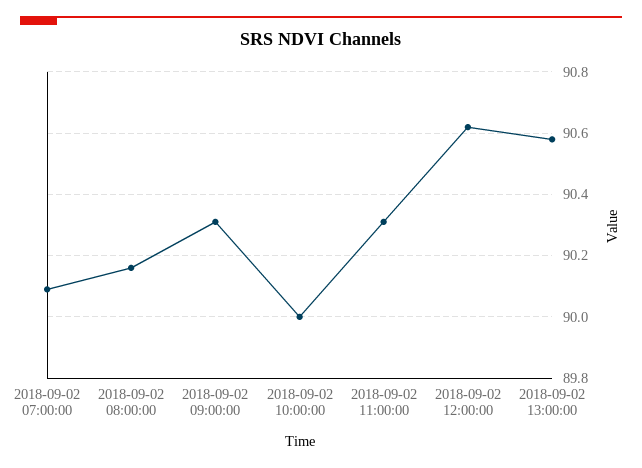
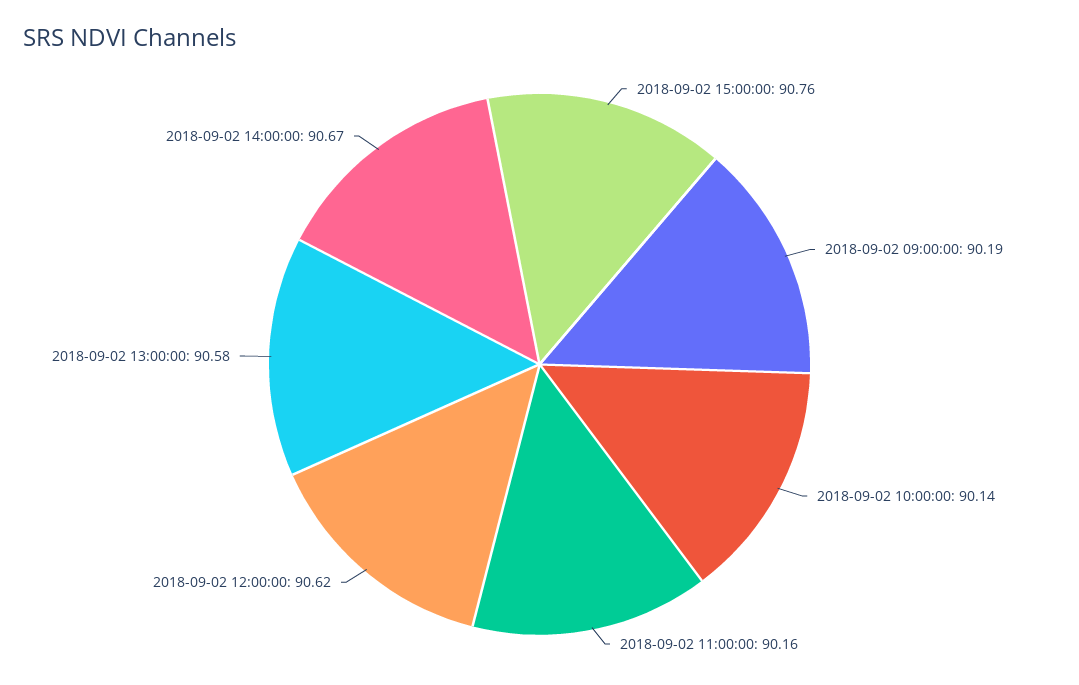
2018-09-02 07:00:00: 90.1 -> none
2018-09-02 08:00:00: 90.15 -> none
2018-09-02 09:00:00: 90.3 -> 90.19
2018-09-02 10:00:00: 90 -> 90.14
2018-09-02 11:00:00: 90.3 -> 90.16
2018-09-02 15:00:00: none -> 90.76
2018-09-02 14:00:00: none -> 90.67

